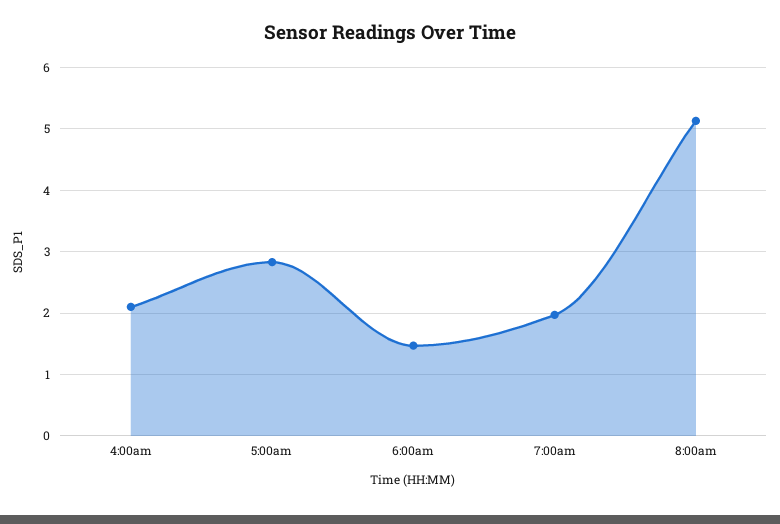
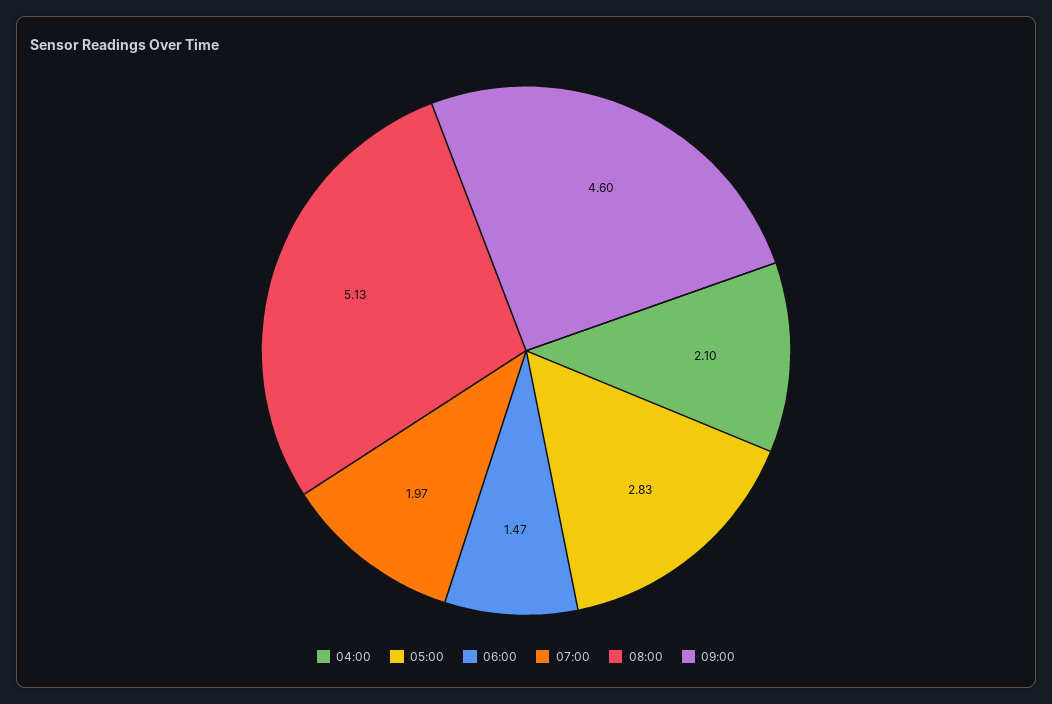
09:00: none -> 4.6

